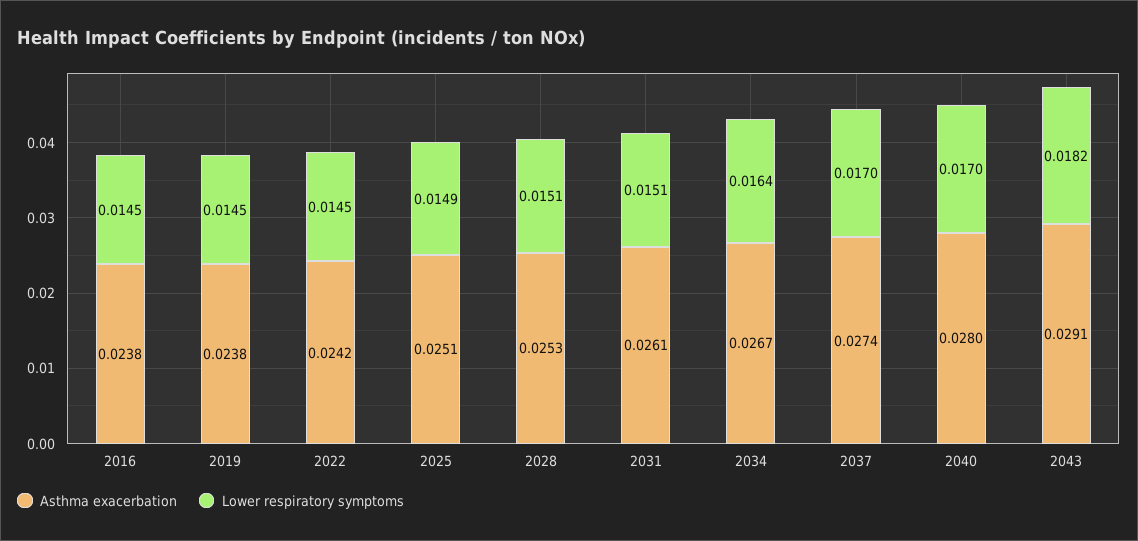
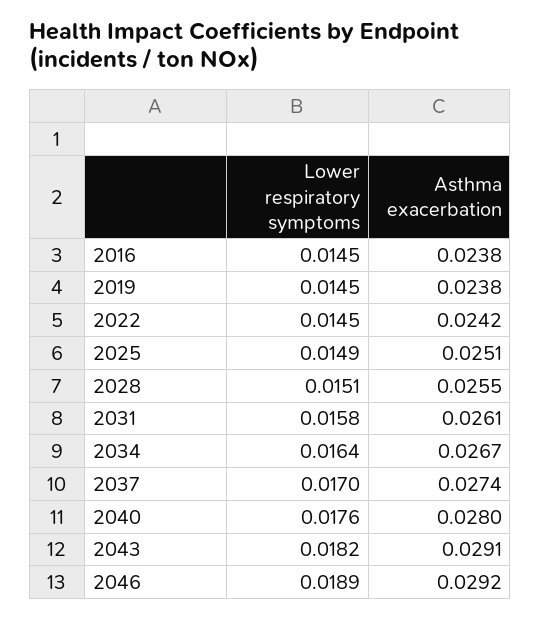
Asthma exacerbation, 2028: 0.0253 -> 0.0255
Lower respiratory symptoms, 2031: 0.0151 -> 0.0158
Lower respiratory symptoms, 2040: 0.017 -> 0.0176
Lower respiratory symptoms, 2046: none -> 0.0189
Asthma exacerbation, 2046: none -> 0.0292

